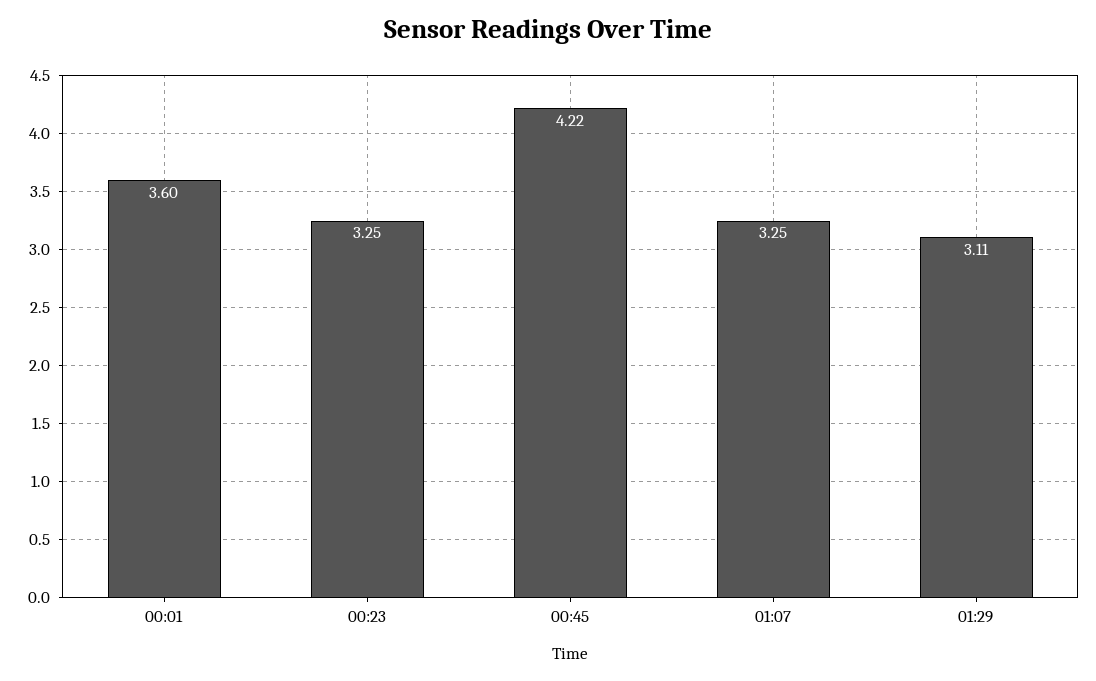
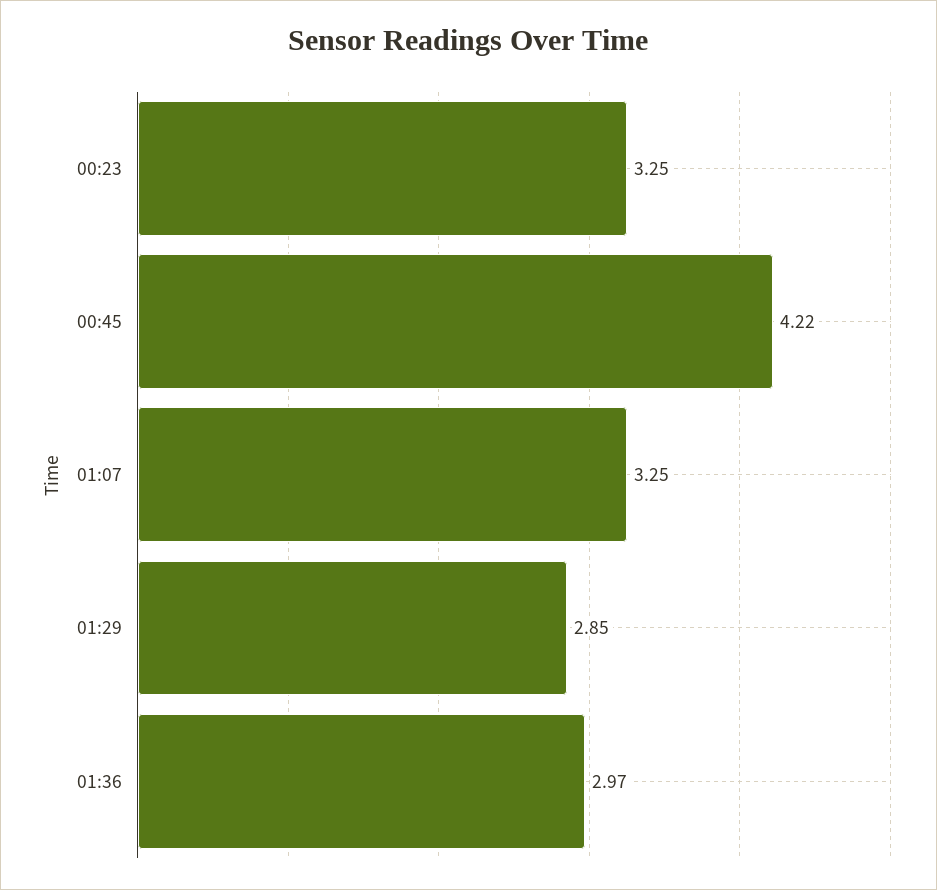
00:01: 3.6 -> none
01:29: 3.11 -> 2.85
01:36: none -> 2.97

